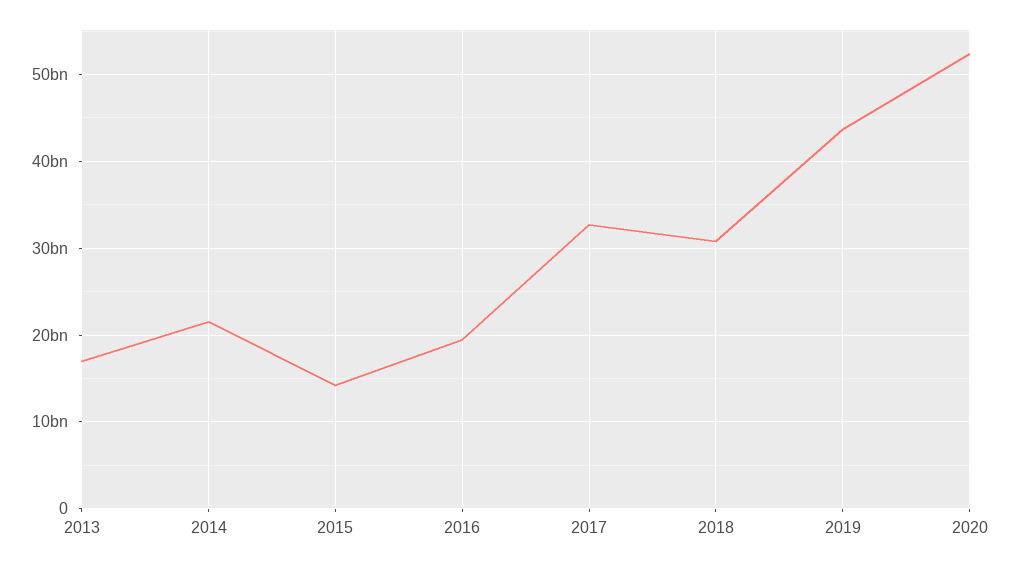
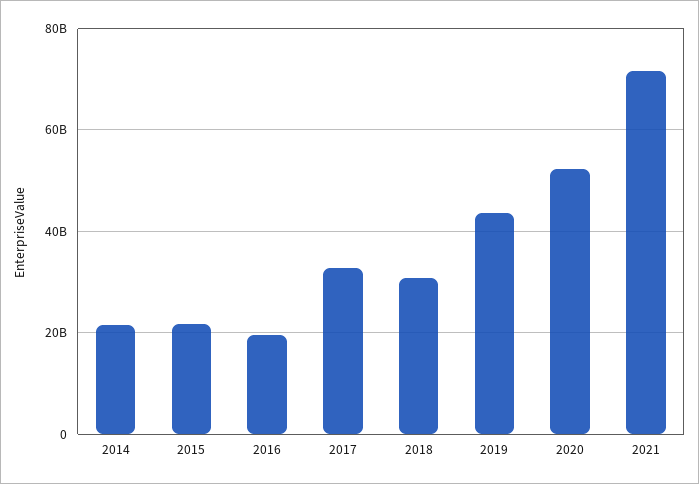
2013: 17000000000 -> none
2015: 14000000000 -> 22000000000
2021: none -> 72000000000

